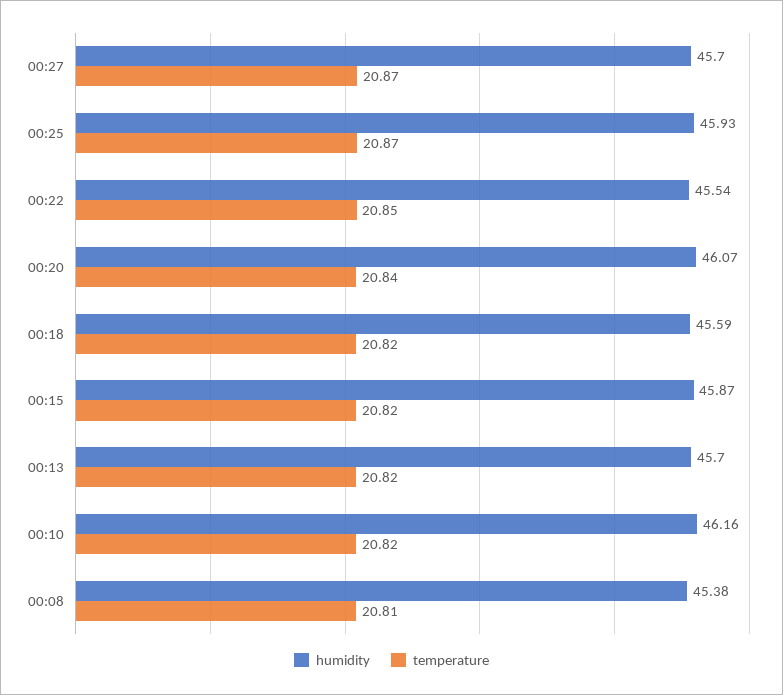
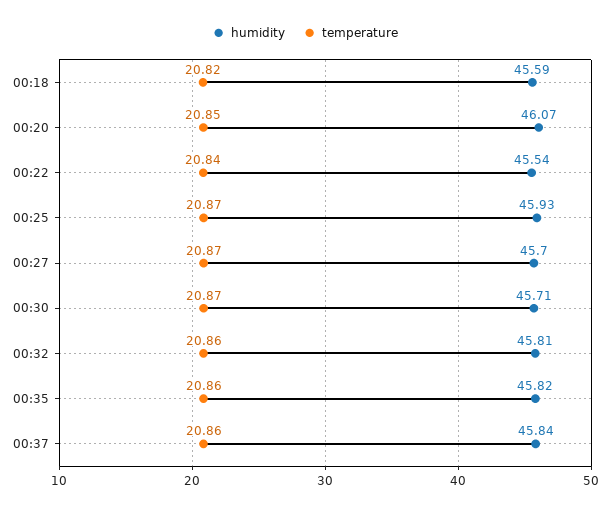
temperature, 00:22: 20.85 -> 20.84
temperature, 00:20: 20.84 -> 20.85
humidity, 00:15: 45.87 -> none
temperature, 00:15: 20.82 -> none
humidity, 00:13: 45.7 -> none
temperature, 00:13: 20.82 -> none
humidity, 00:10: 46.16 -> none
temperature, 00:10: 20.82 -> none
humidity, 00:08: 45.38 -> none
temperature, 00:08: 20.81 -> none
humidity, 00:30: none -> 45.71
temperature, 00:30: none -> 20.87
humidity, 00:32: none -> 45.81
temperature, 00:32: none -> 20.86
humidity, 00:35: none -> 45.82
temperature, 00:35: none -> 20.86
humidity, 00:37: none -> 45.84
temperature, 00:37: none -> 20.86

